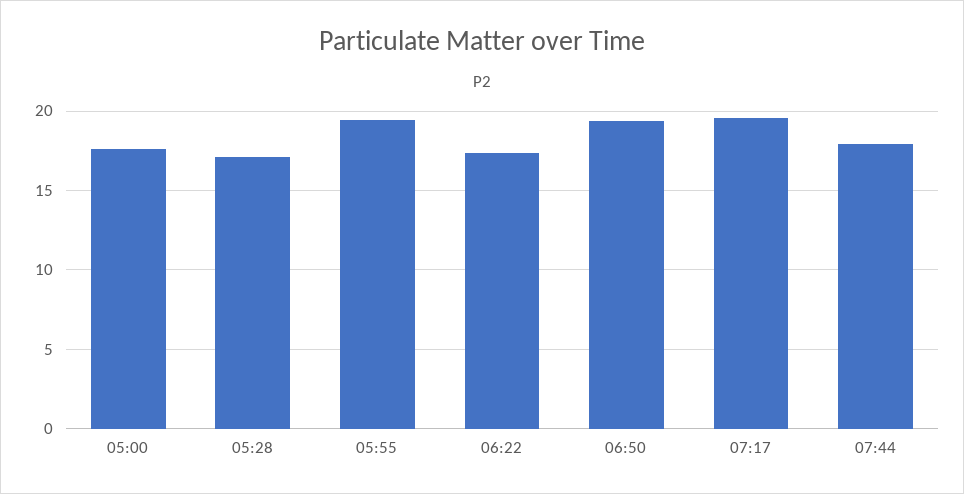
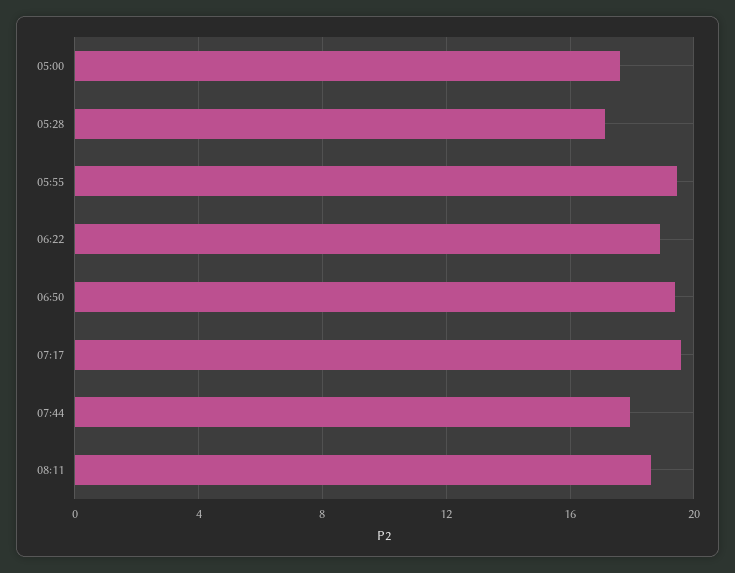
06:22: 17.5 -> 19
08:11: none -> 18.5

